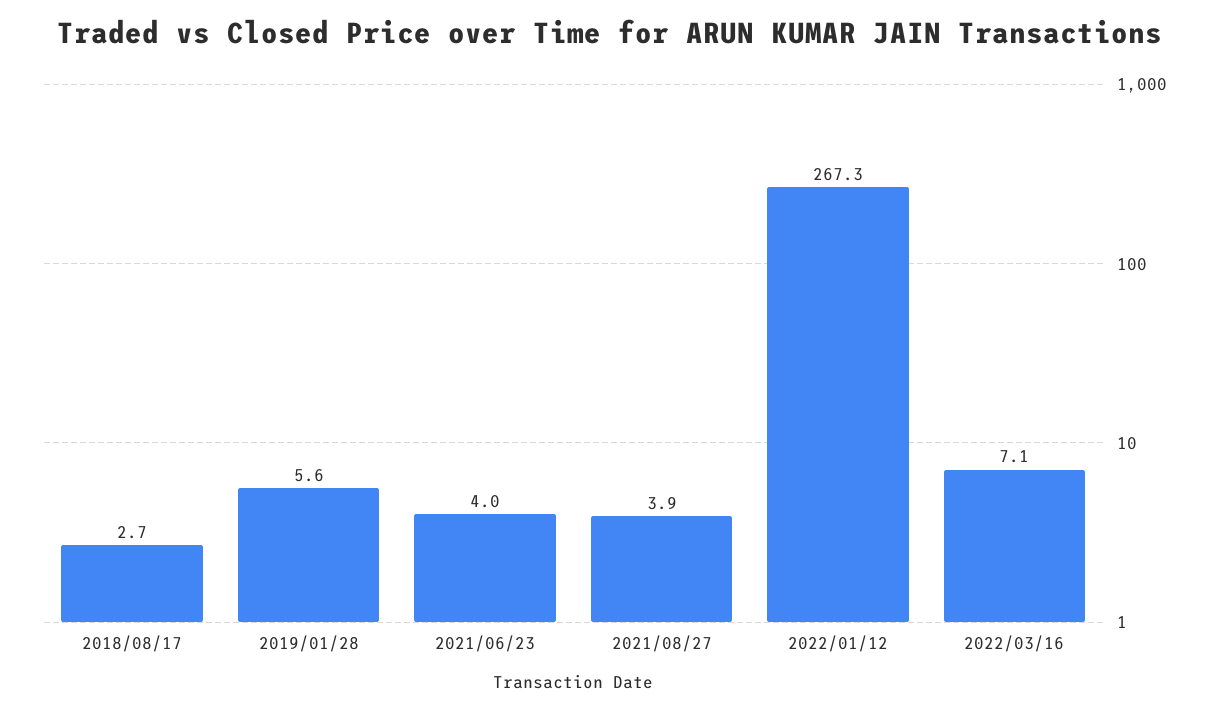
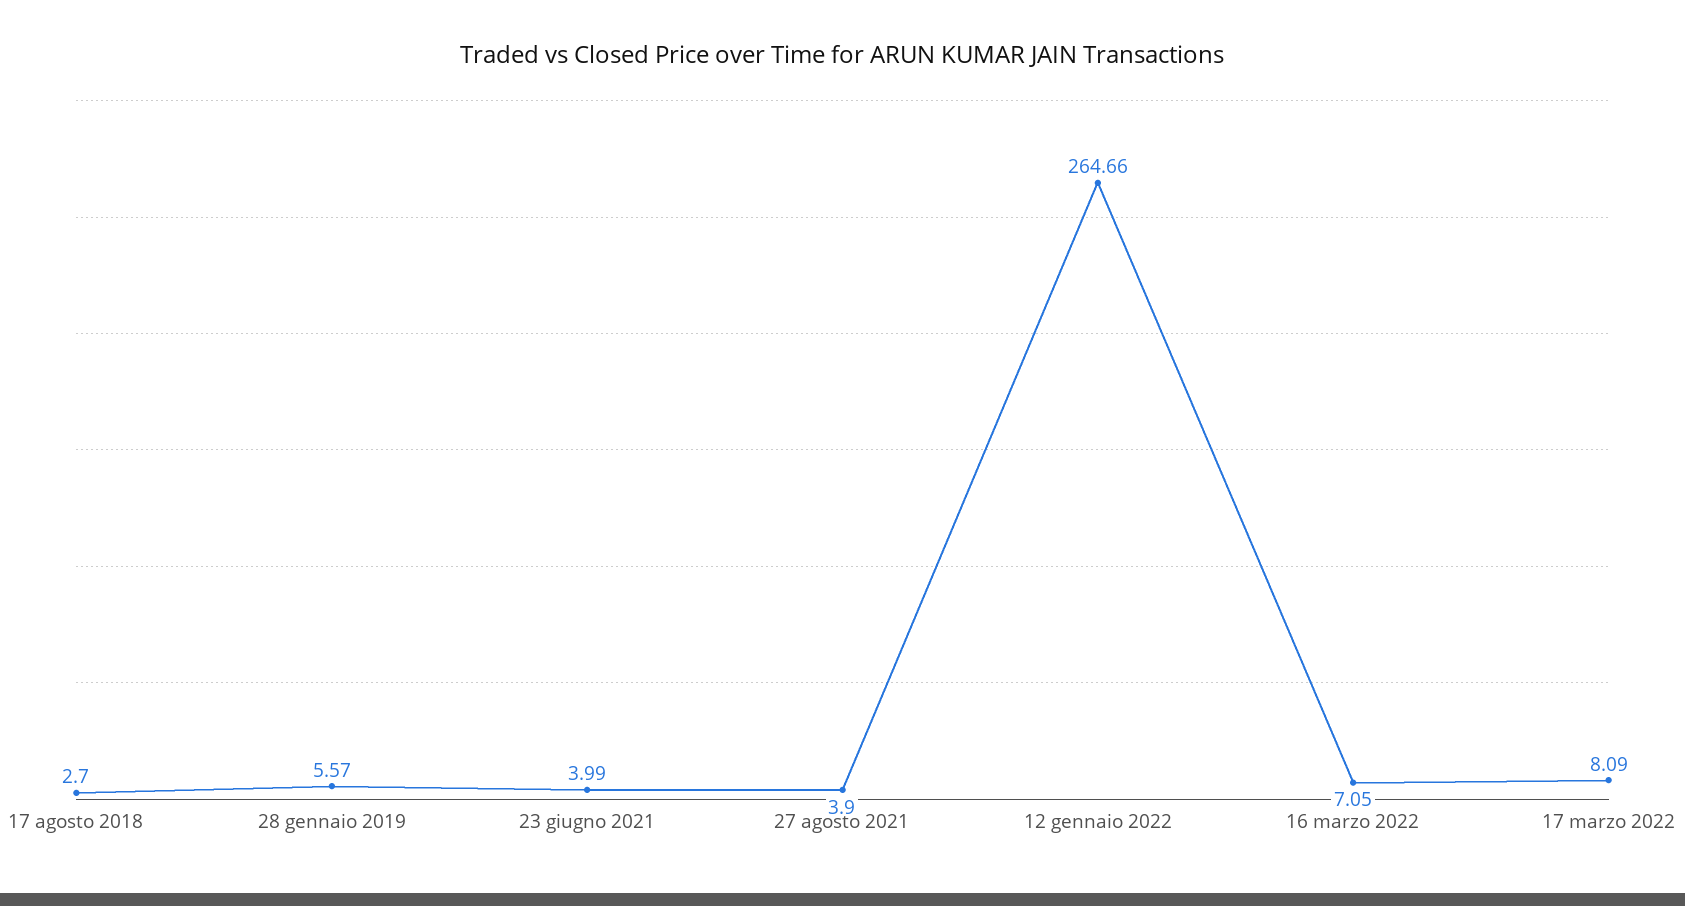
2022/01/12: 267.3 -> 264.66
17 marzo 2022: none -> 8.09

